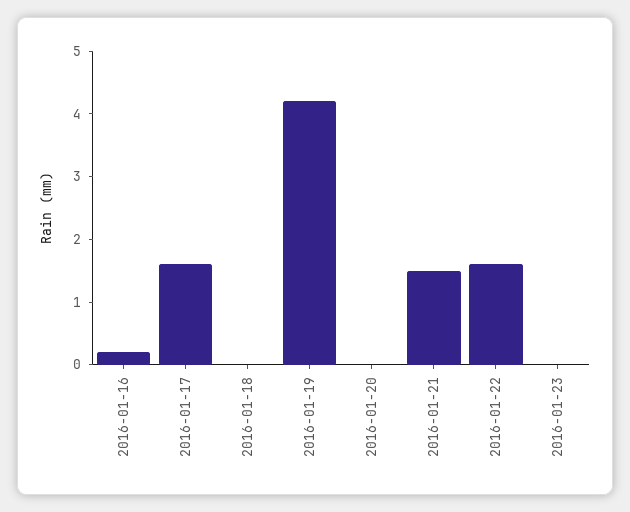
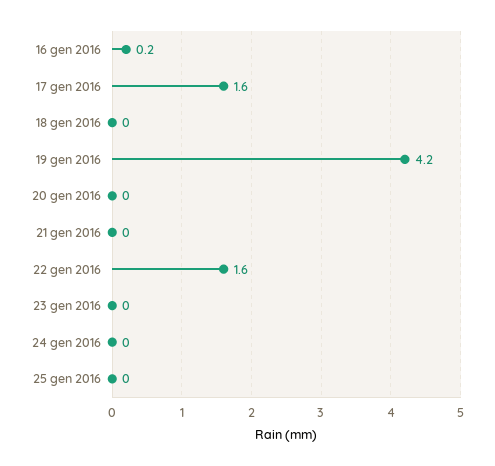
2016-01-21: 1.5 -> 0
24 gen 2016: none -> 0
25 gen 2016: none -> 0

